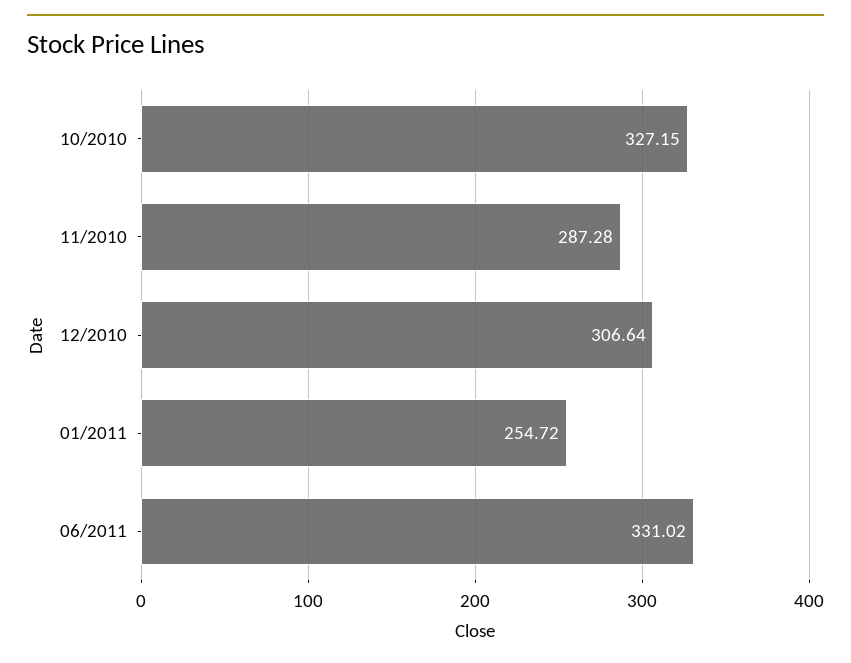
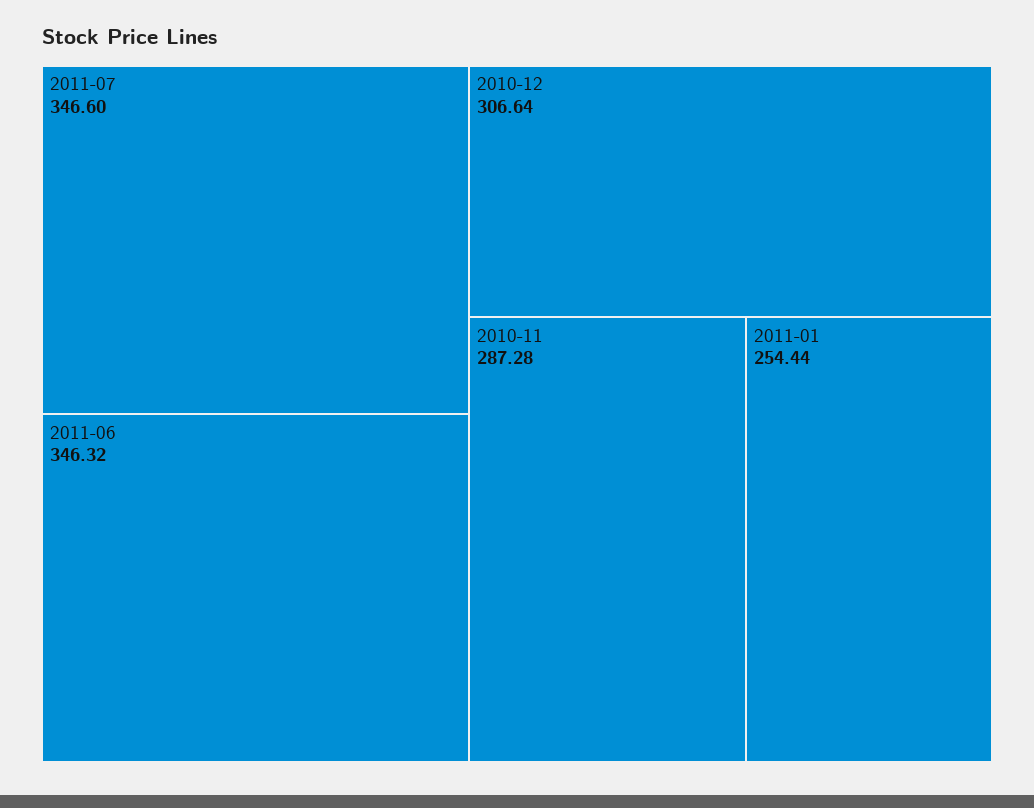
10/2010: 327.15 -> none
01/2011: 254.72 -> 254.44
06/2011: 331.02 -> 346.32
2011-07: none -> 346.6

